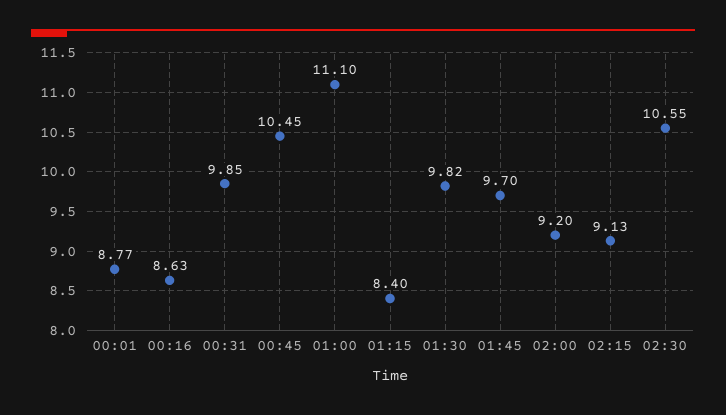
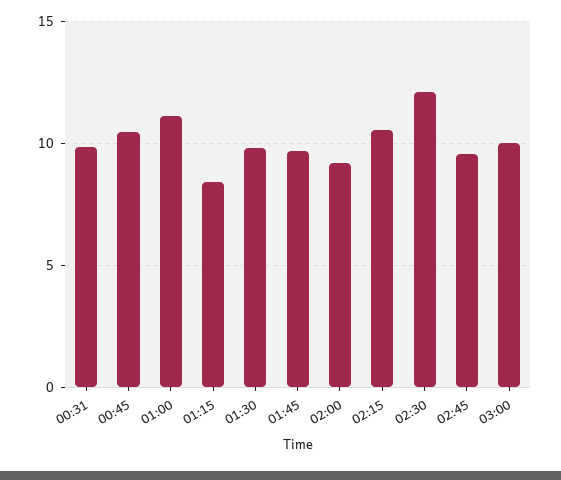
00:01: 8.77 -> none
00:16: 8.63 -> none
02:15: 9.13 -> 10.5
02:30: 10.55 -> 12
02:45: none -> 9.5
03:00: none -> 10

